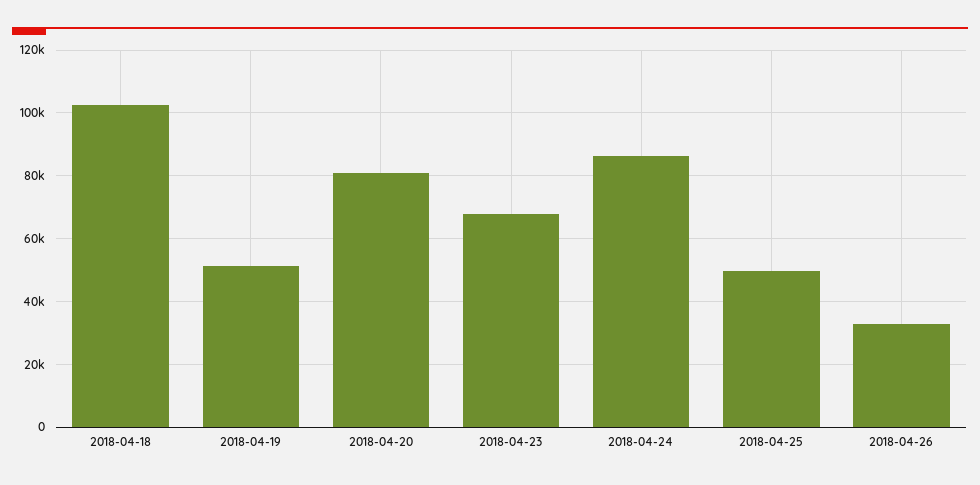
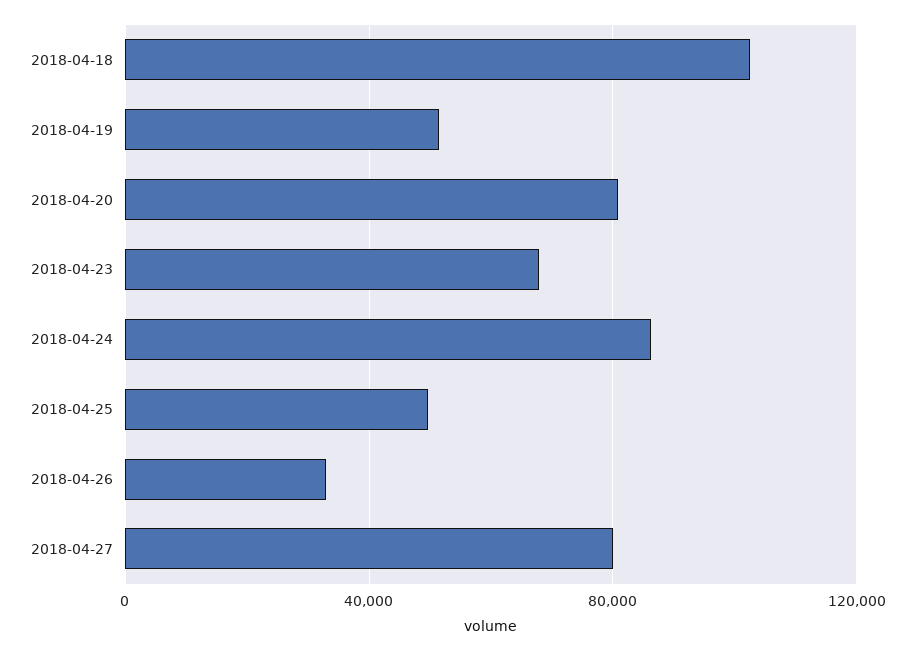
2018-04-27: none -> 80000

